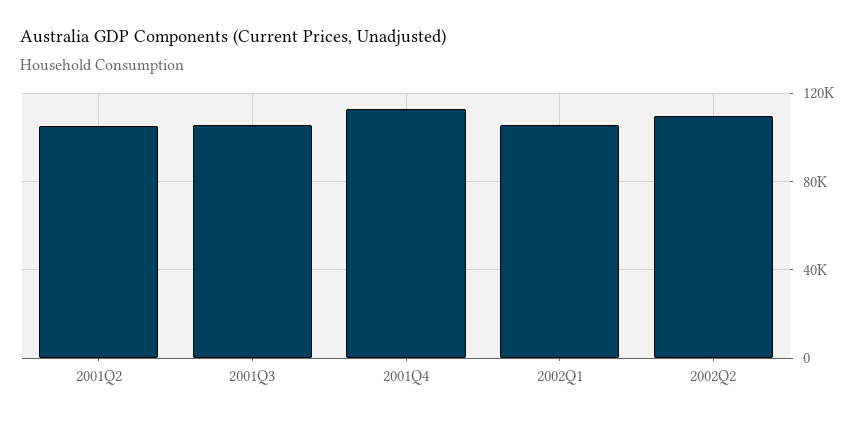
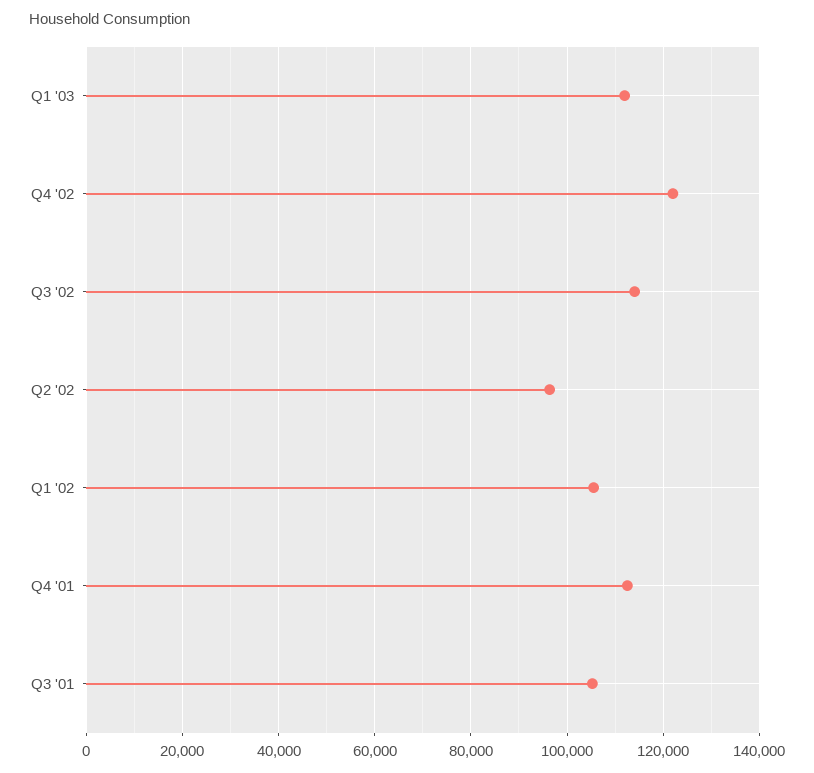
2001Q2: 105000 -> none
2002Q2: 110000 -> 96000
Q1 '03: none -> 112000
Q4 '02: none -> 122000
Q3 '02: none -> 114000

